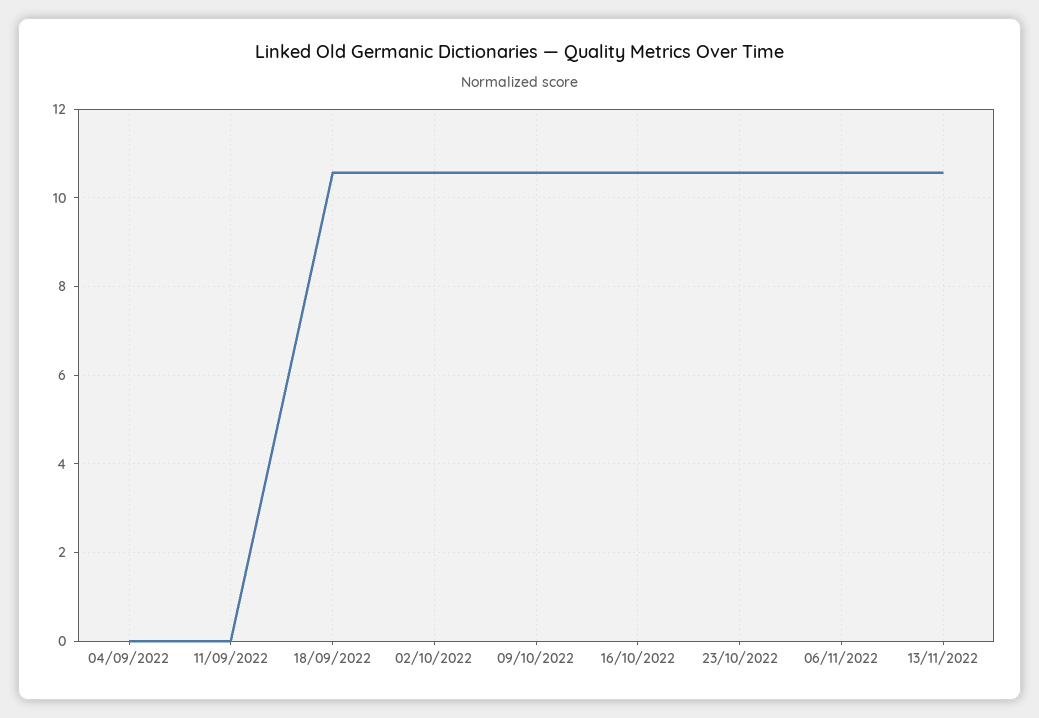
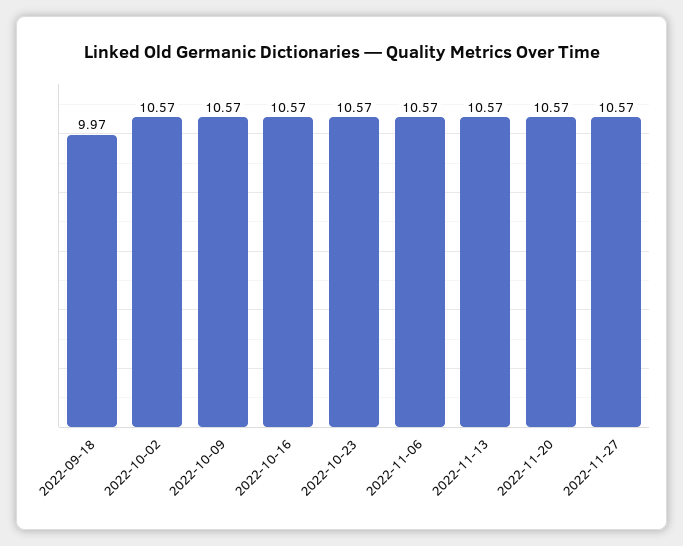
04/09/2022: 0 -> none
11/09/2022: 0 -> none
18/09/2022: 10.6 -> 9.97
2022-11-20: none -> 10.57
2022-11-27: none -> 10.57

